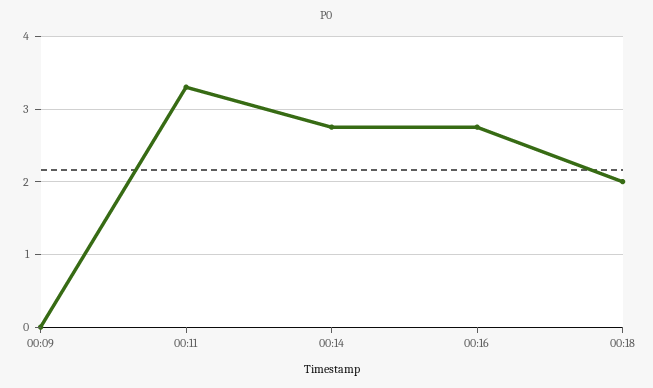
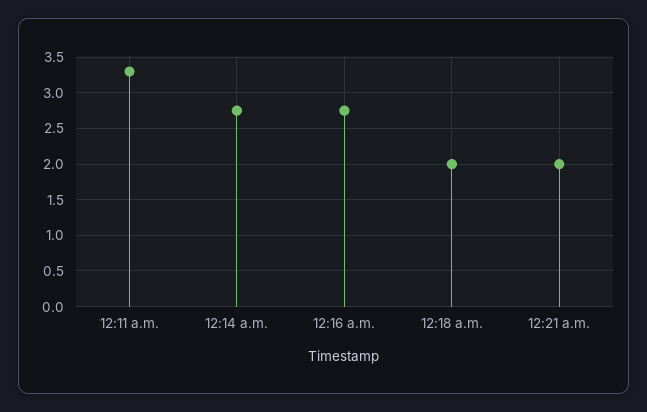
00:09: 0 -> none
12:21 a.m.: none -> 2

